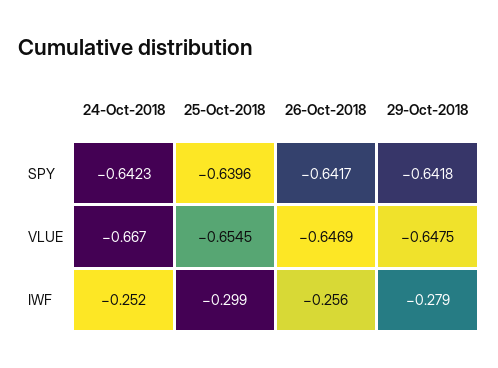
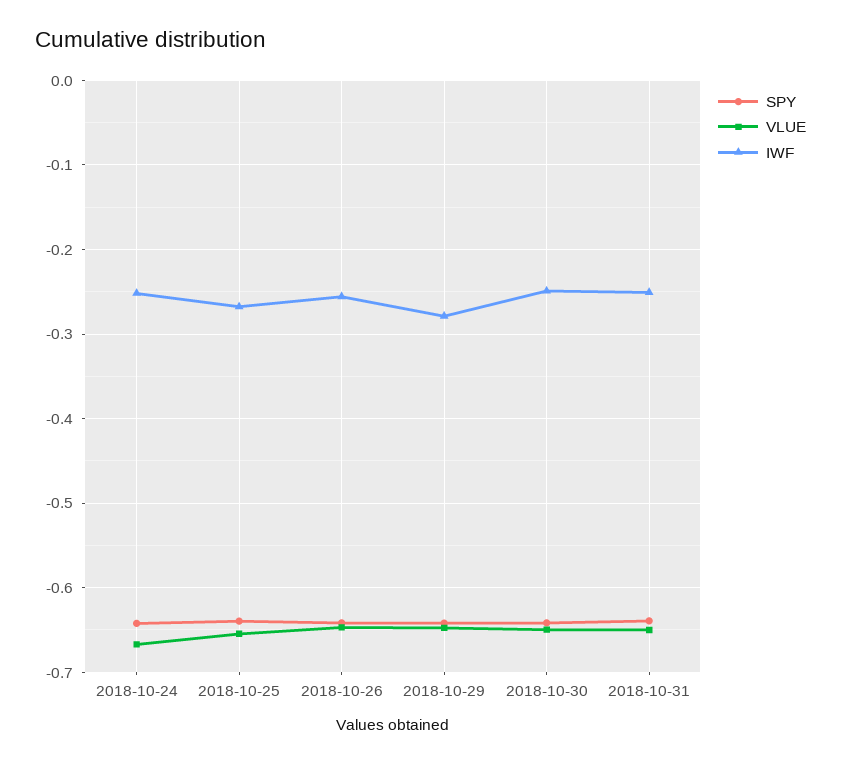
IWF, 25-Oct-2018: -0.299 -> -0.27
SPY, 2018-10-30: none -> -0.64
VLUE, 2018-10-30: none -> -0.65
IWF, 2018-10-30: none -> -0.25
SPY, 2018-10-31: none -> -0.64
VLUE, 2018-10-31: none -> -0.65
IWF, 2018-10-31: none -> -0.25

